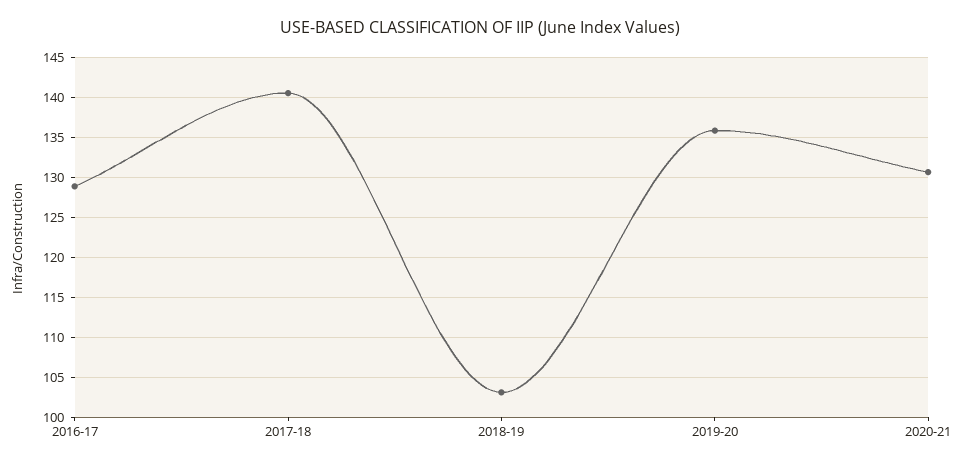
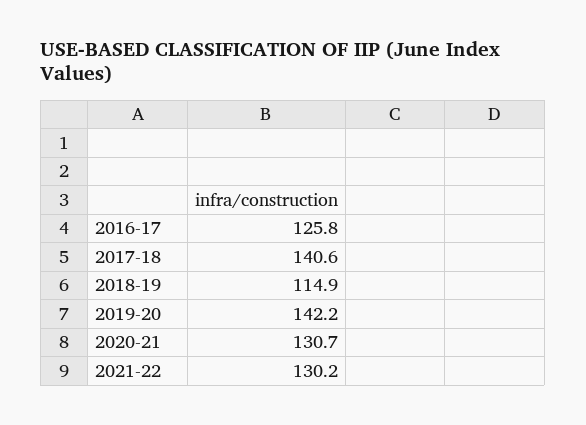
2016-17: 129 -> 125.8
2018-19: 103 -> 114.9
2019-20: 136 -> 142.2
2021-22: none -> 130.2

